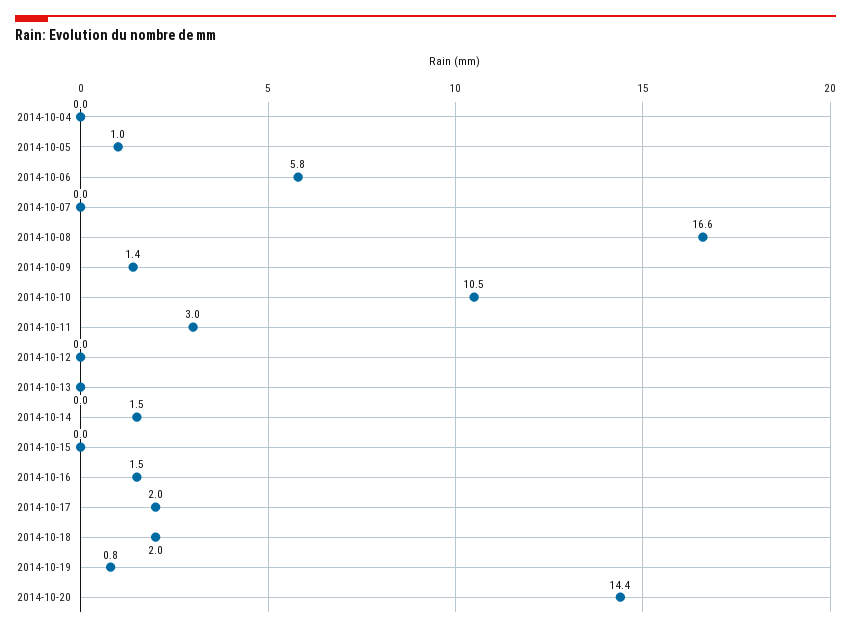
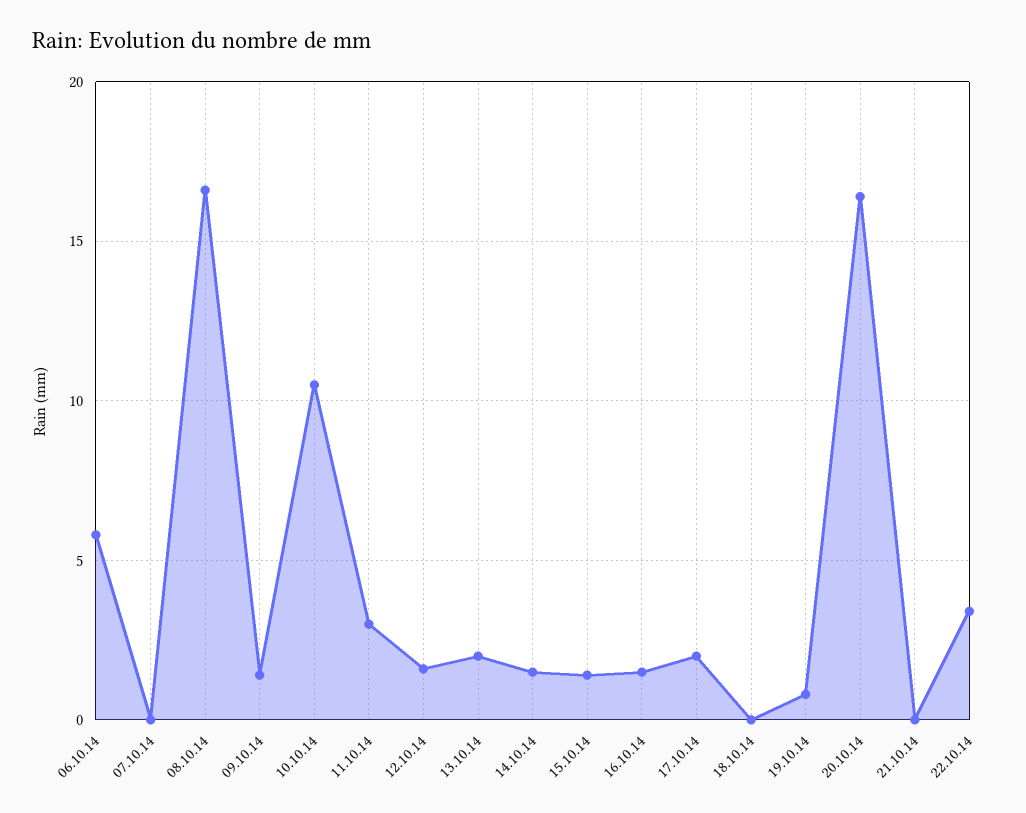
2014-10-04: 0 -> none
2014-10-05: 1 -> none
2014-10-12: 0 -> 1.5
2014-10-13: 0 -> 2
2014-10-15: 0 -> 1.5
2014-10-18: 2 -> 0
2014-10-20: 14.4 -> 16.5
21.10.14: none -> 0
22.10.14: none -> 3.5

